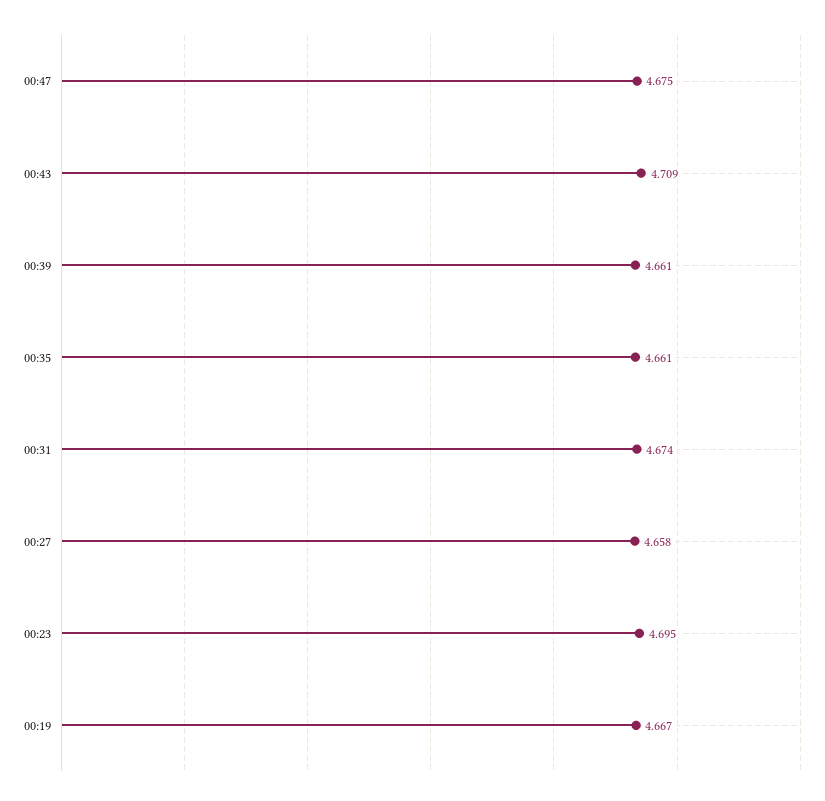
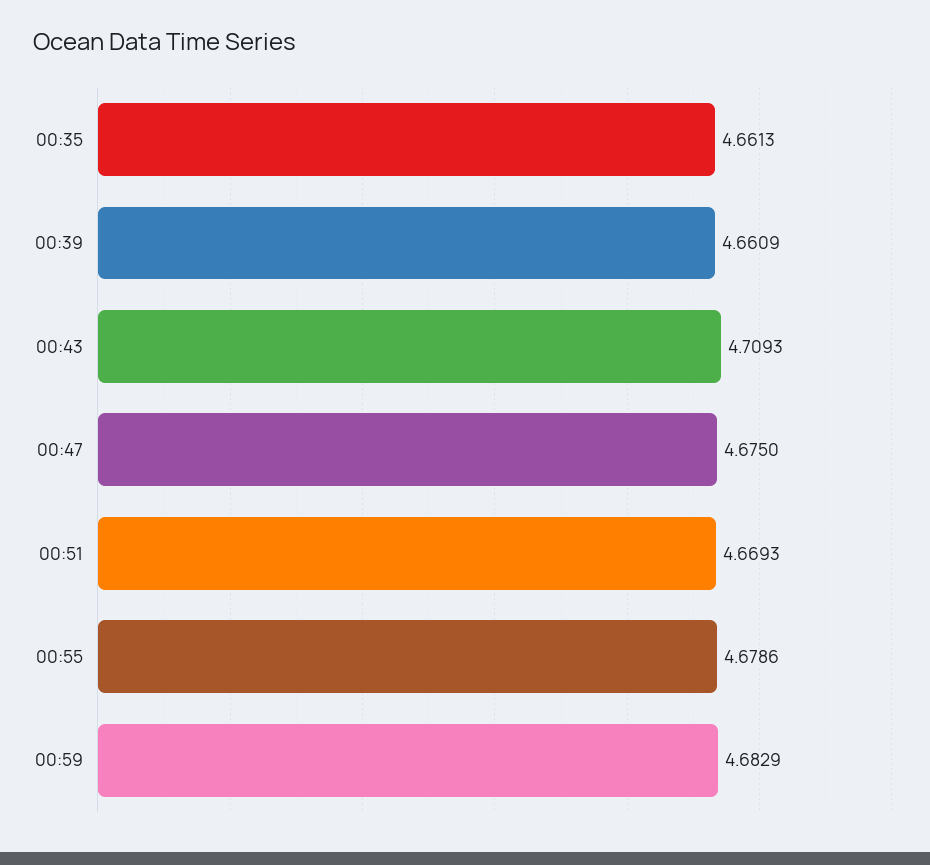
00:31: 4.674 -> none
00:27: 4.658 -> none
00:23: 4.695 -> none
00:19: 4.667 -> none
00:51: none -> 4.6693
00:55: none -> 4.6786
00:59: none -> 4.6829

